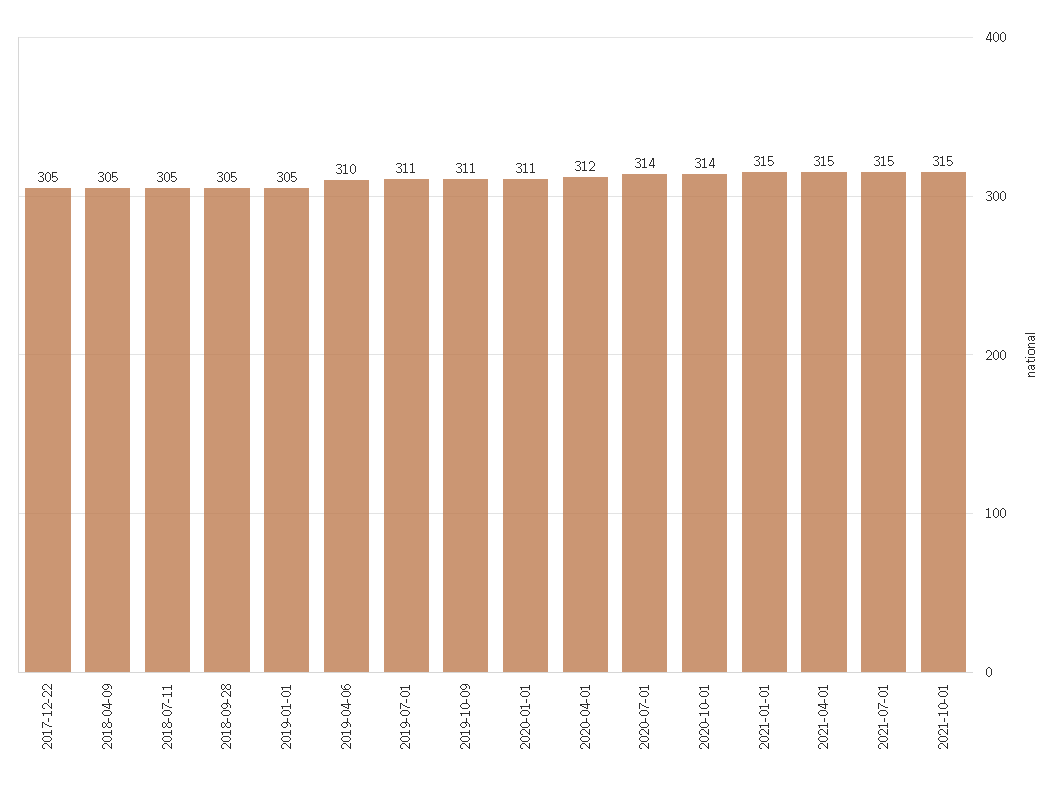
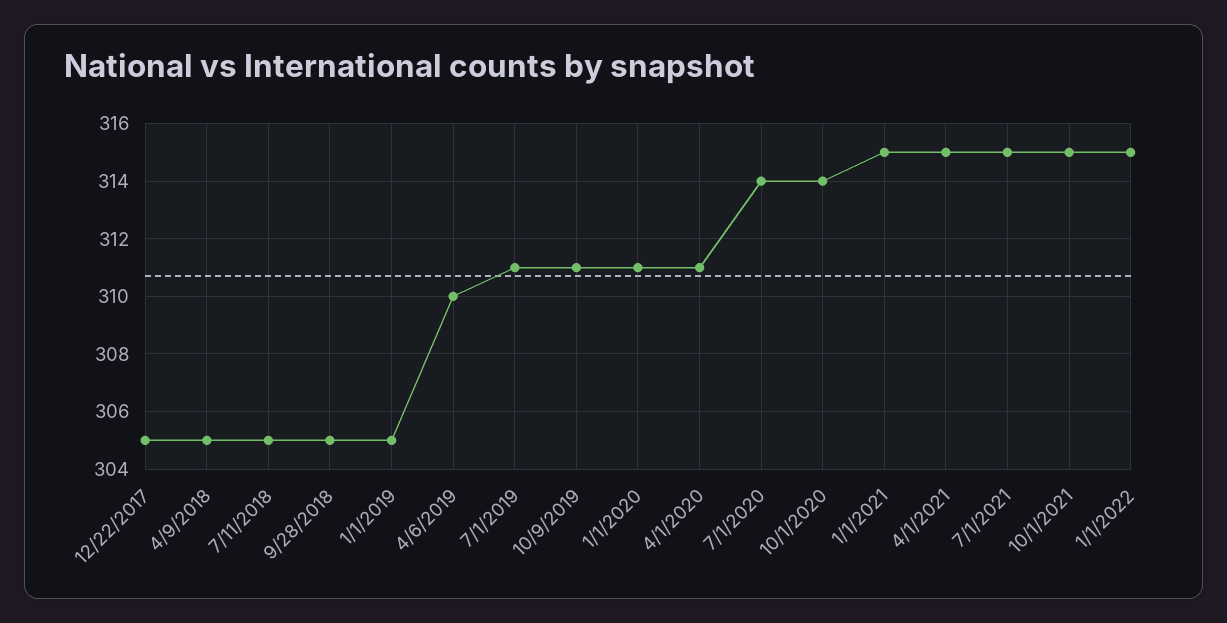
2020-04-01: 312 -> 311
1/1/2022: none -> 315

